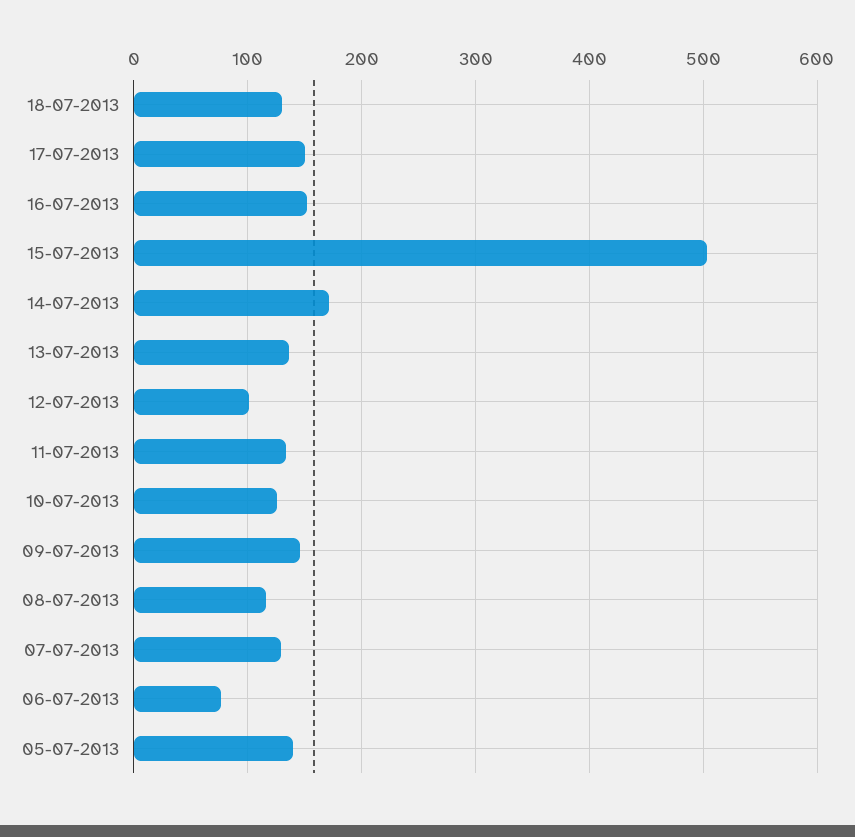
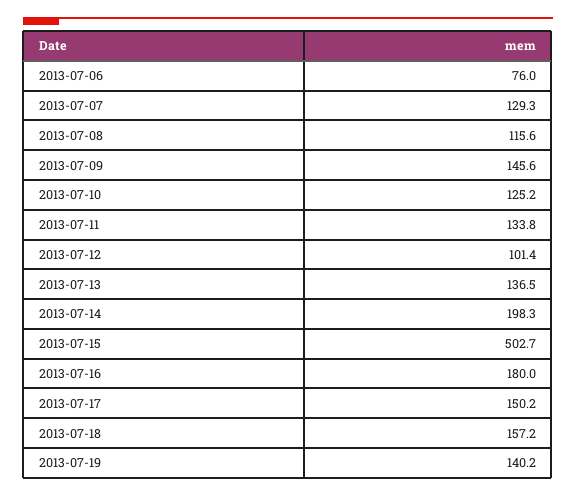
18-07-2013: 130 -> 157.2
16-07-2013: 150 -> 180
14-07-2013: 170 -> 198.3
05-07-2013: 140 -> none
2013-07-19: none -> 140.2

